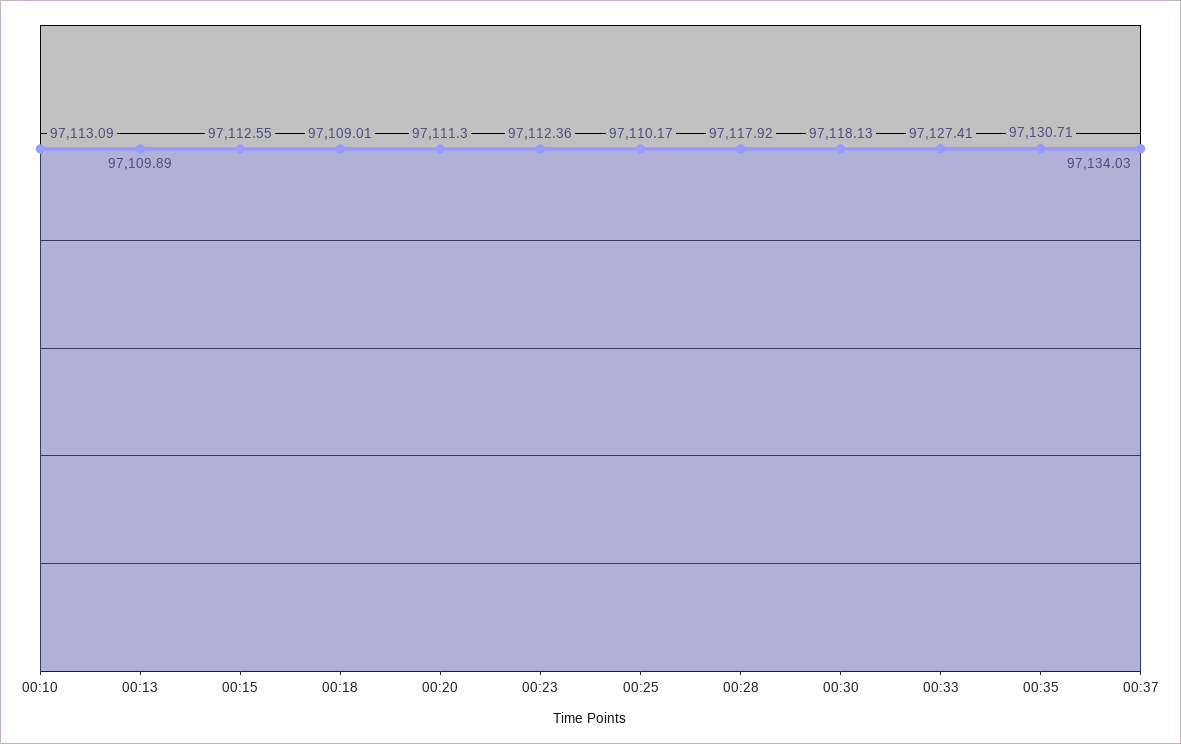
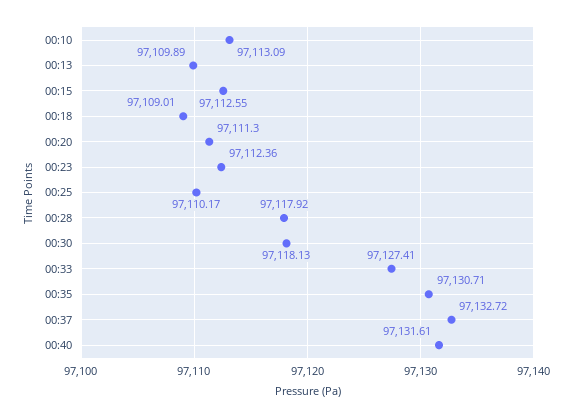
00:37: 97134.03 -> 97132.72
00:40: none -> 97131.61

